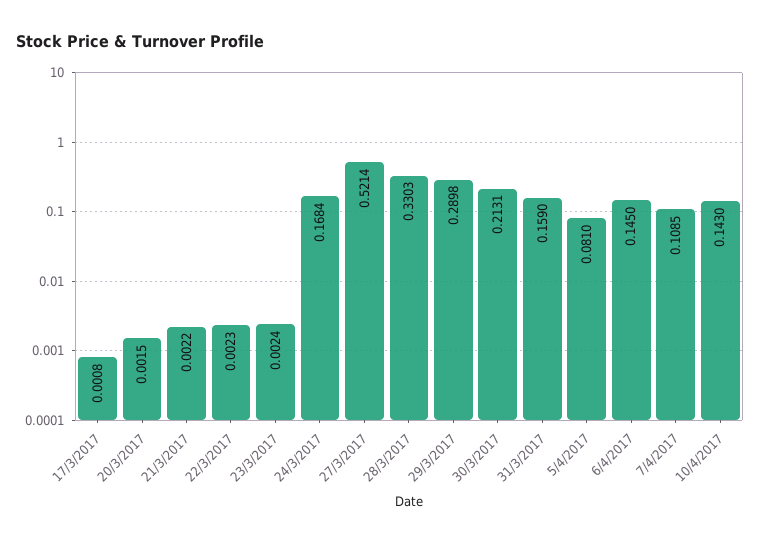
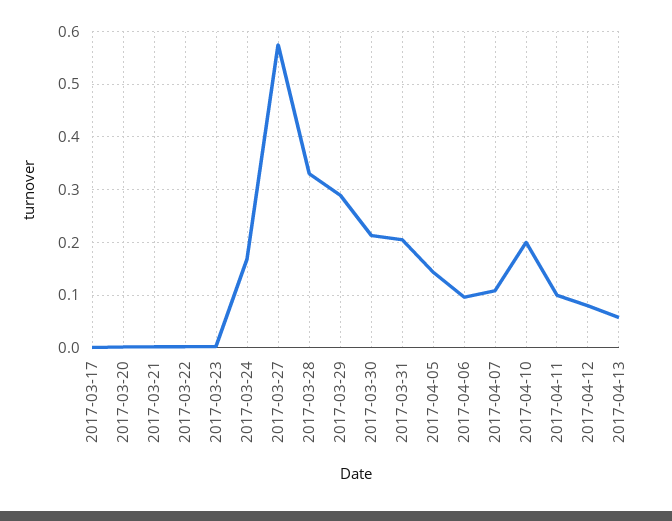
27/3/2017: 0.5214 -> 0.58
31/3/2017: 0.159 -> 0.2
5/4/2017: 0.081 -> 0.14
6/4/2017: 0.145 -> 0.1
10/4/2017: 0.143 -> 0.2
2017-04-11: none -> 0.1
2017-04-12: none -> 0.08
2017-04-13: none -> 0.06

